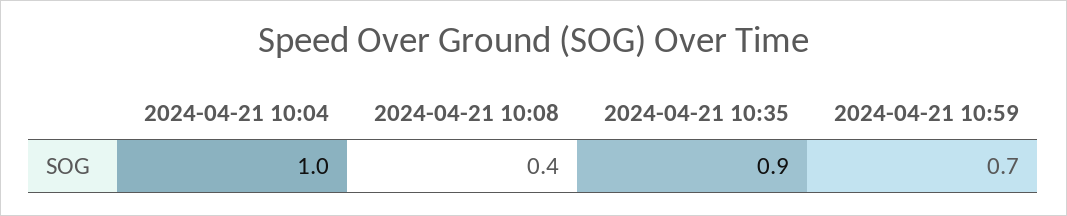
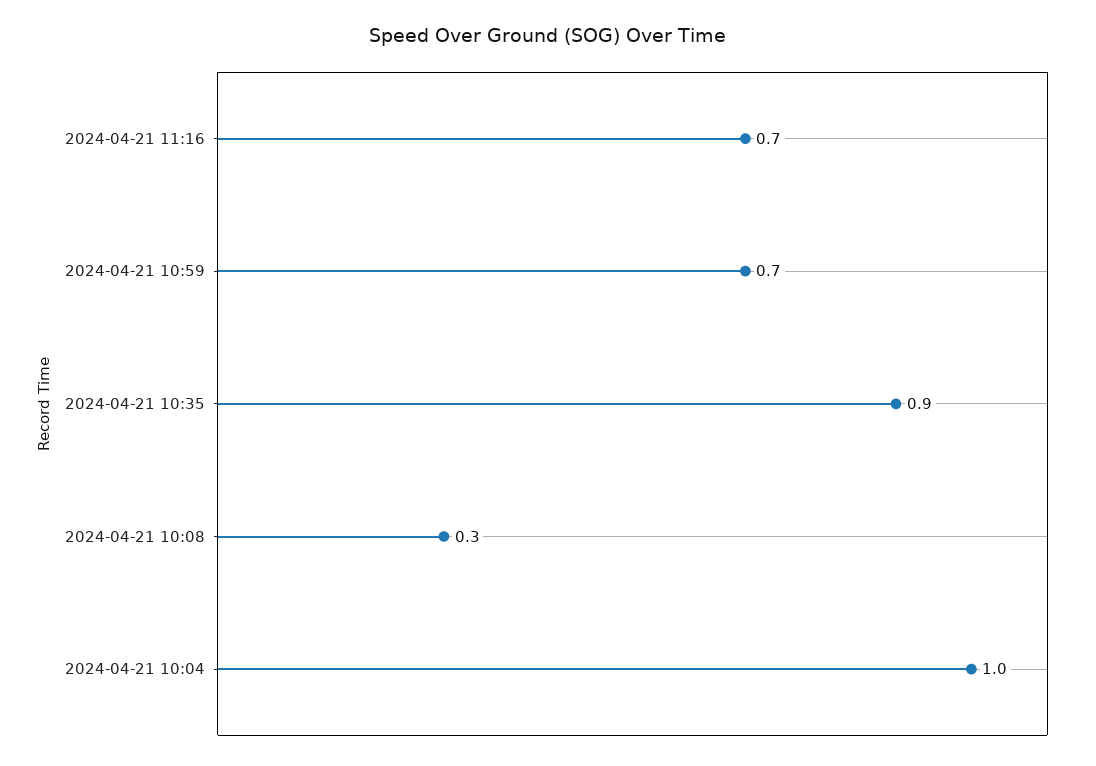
2024-04-21 10:08: 0.4 -> 0.3
2024-04-21 11:16: none -> 0.7

